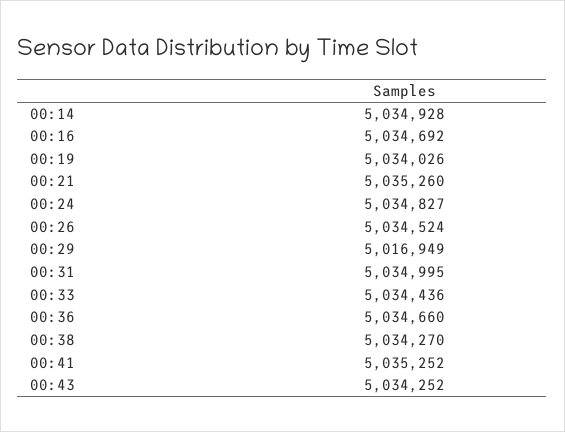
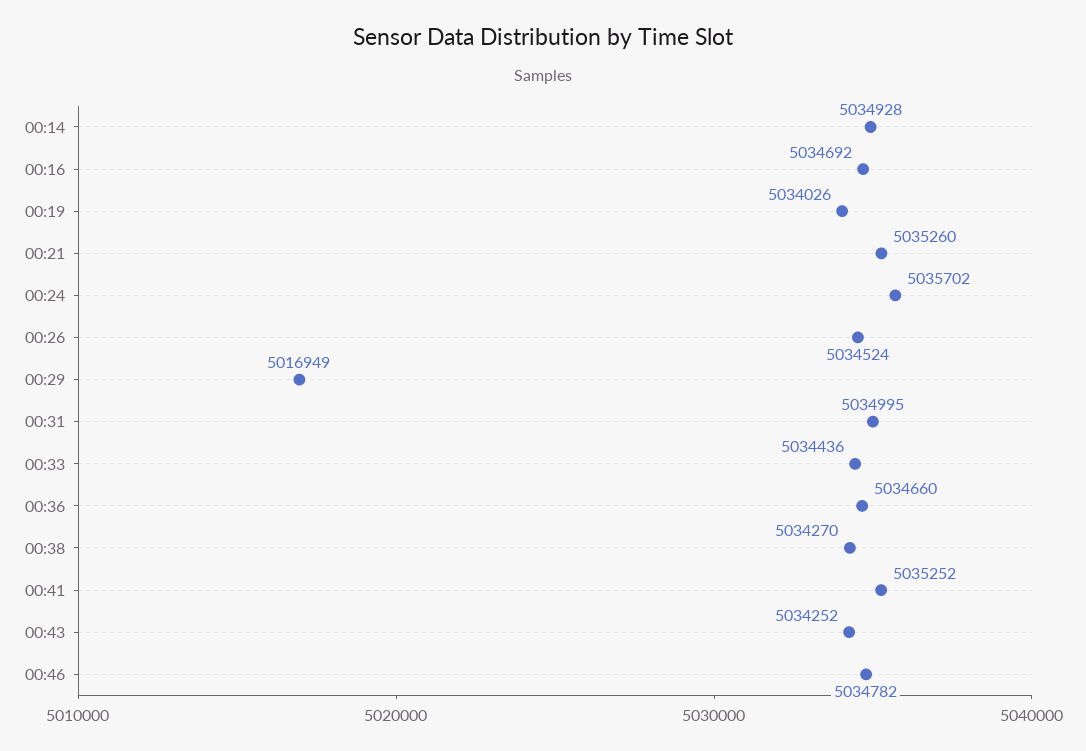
00:24: 5034827 -> 5035702
00:46: none -> 5034782

